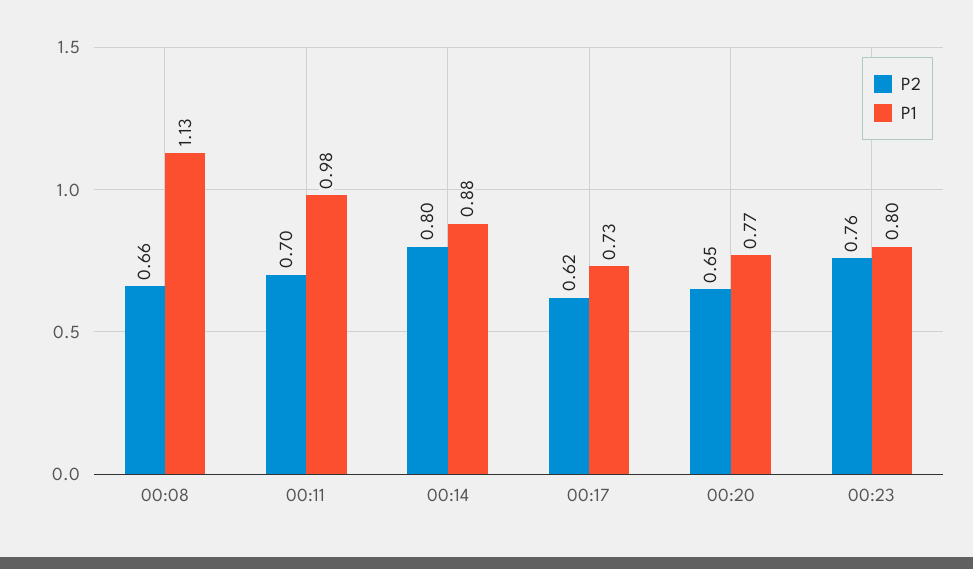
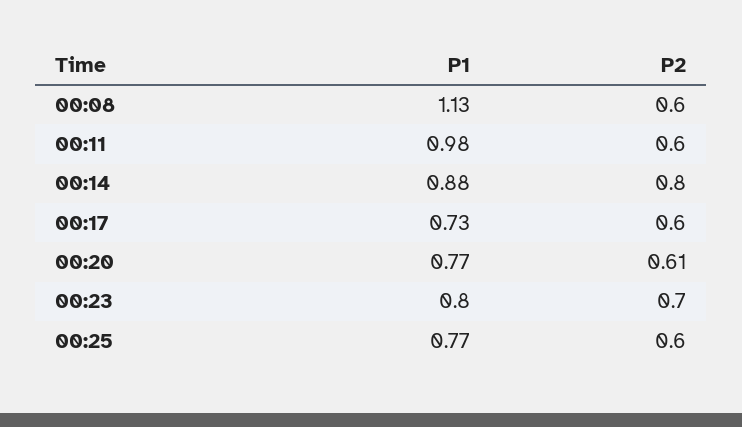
P2, 00:08: 0.66 -> 0.6
P2, 00:11: 0.7 -> 0.6
P2, 00:17: 0.62 -> 0.6
P2, 00:20: 0.65 -> 0.61
P2, 00:23: 0.76 -> 0.7
P1, 00:25: none -> 0.77
P2, 00:25: none -> 0.6

